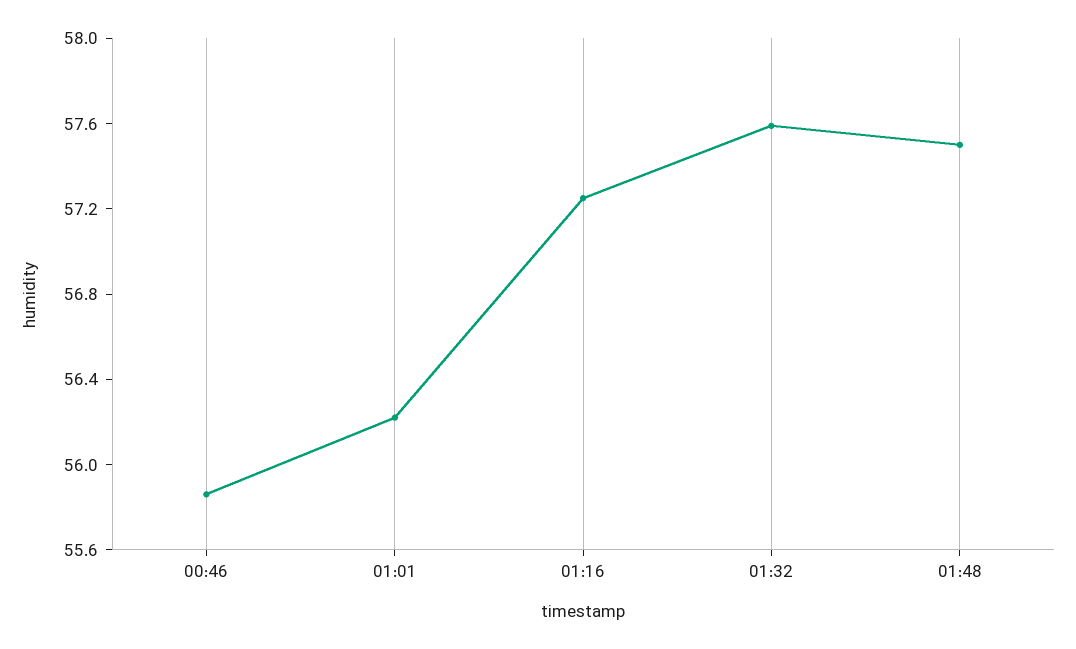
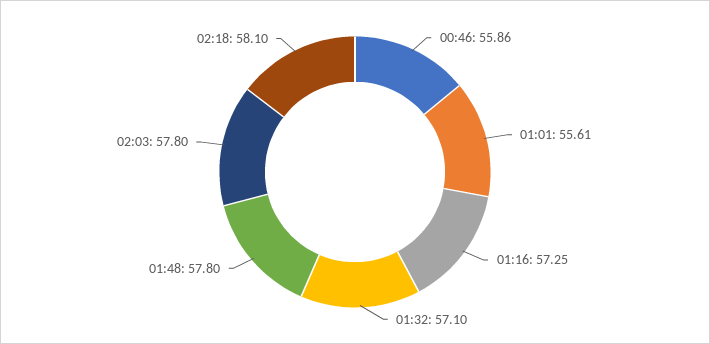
01:01: 56.2 -> 55.61
01:32: 57.6 -> 57.1
01:48: 57.5 -> 57.8
02:03: none -> 57.8
02:18: none -> 58.1

